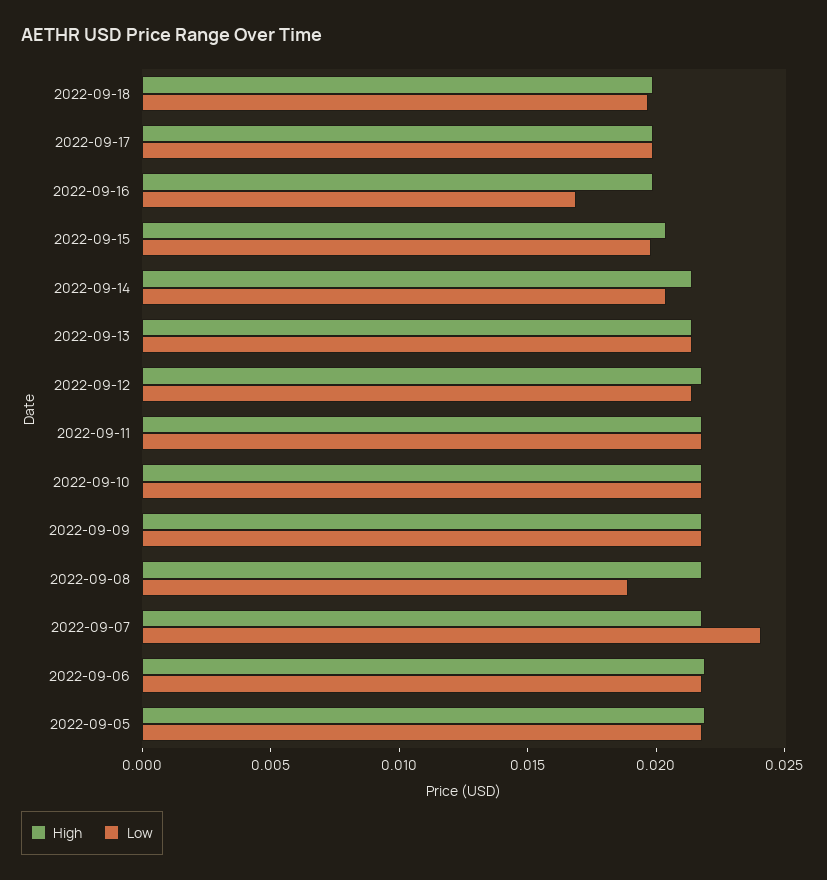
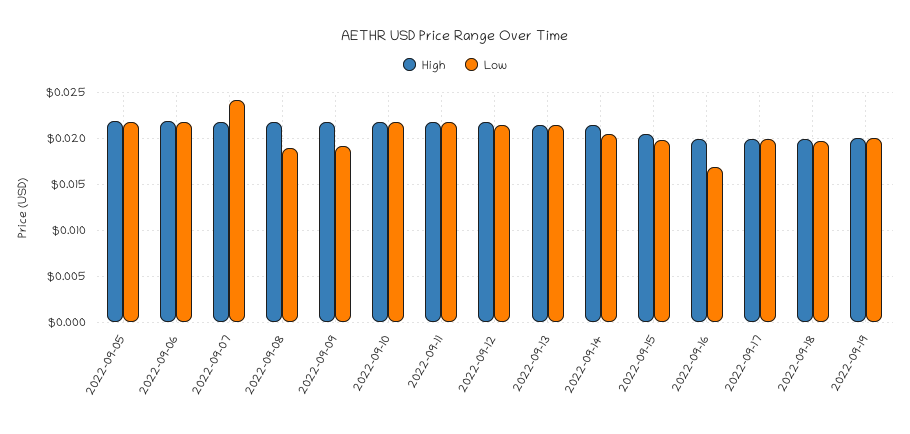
Low, 2022-09-09: 0.022 -> 0.019
High, 2022-09-19: none -> 0.02
Low, 2022-09-19: none -> 0.02

